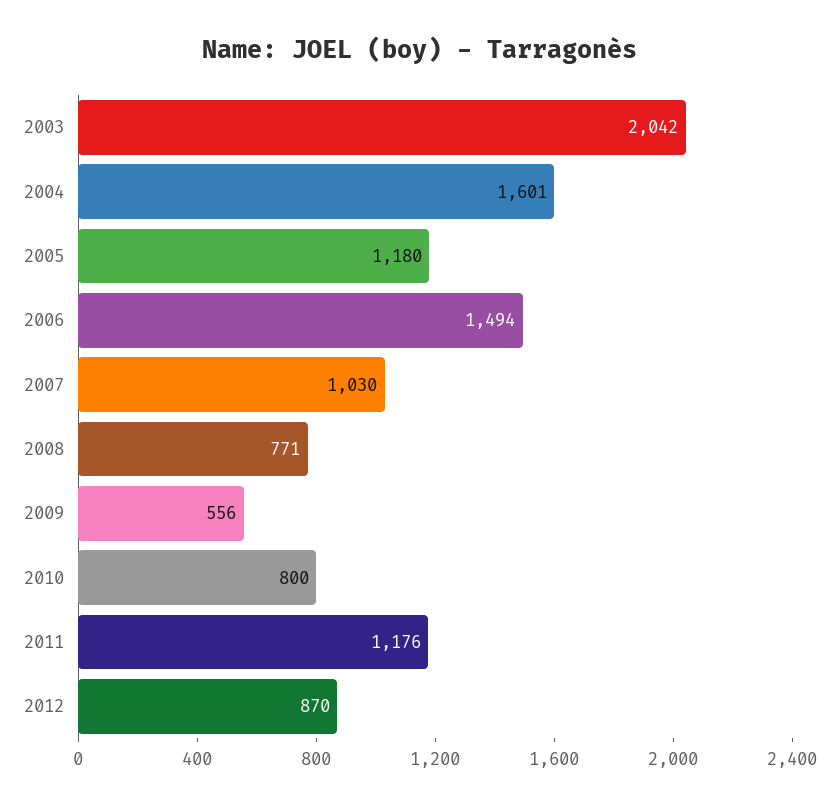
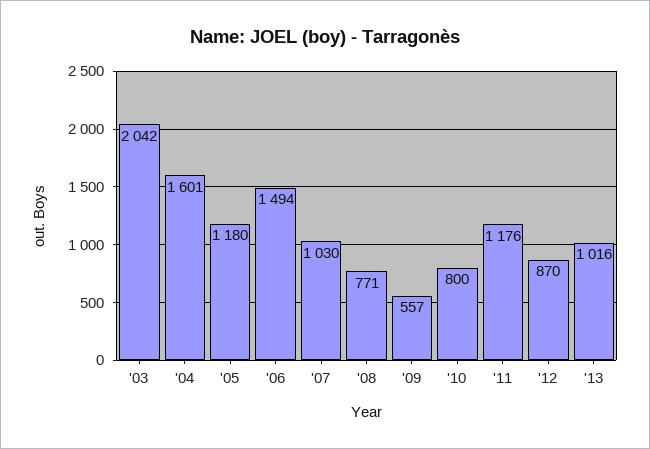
2009: 556 -> 557
'13: none -> 1016

